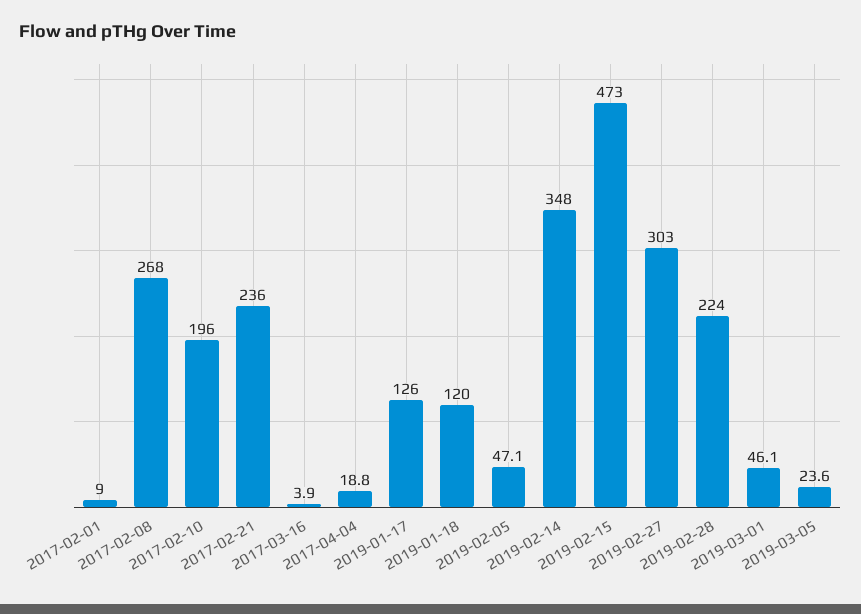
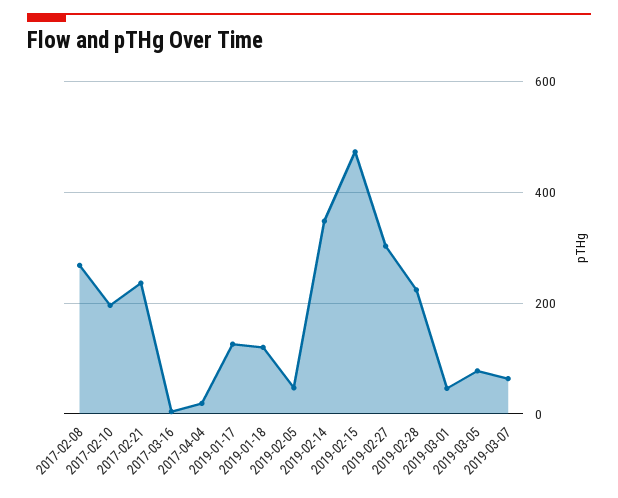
2017-02-01: 9 -> none
2019-03-05: 23.6 -> 80
2019-03-07: none -> 60

